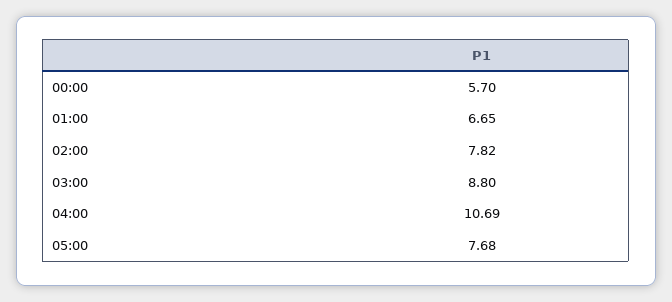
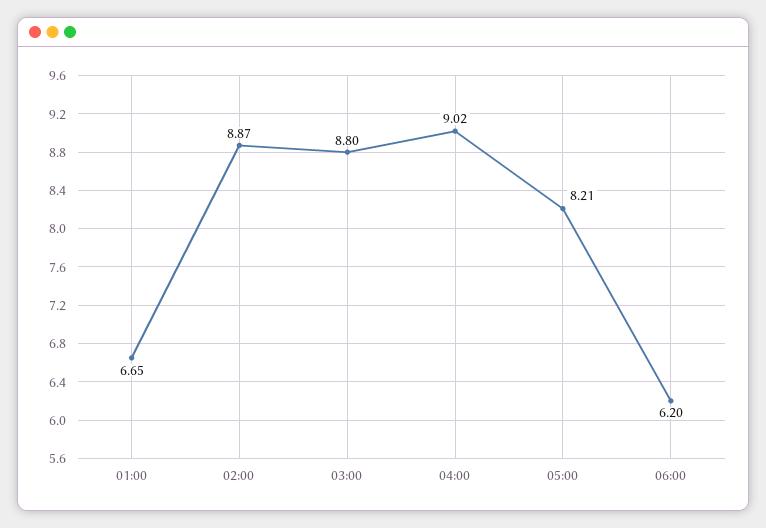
00:00: 5.7 -> none
02:00: 7.82 -> 8.87
04:00: 10.69 -> 9.02
05:00: 7.68 -> 8.21
06:00: none -> 6.2

